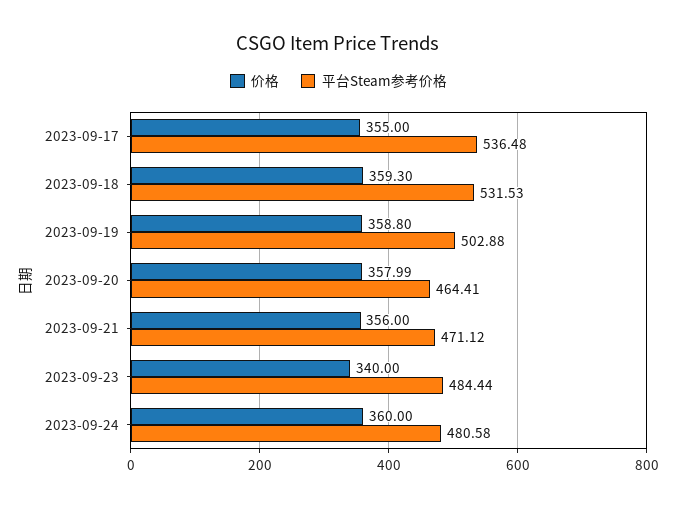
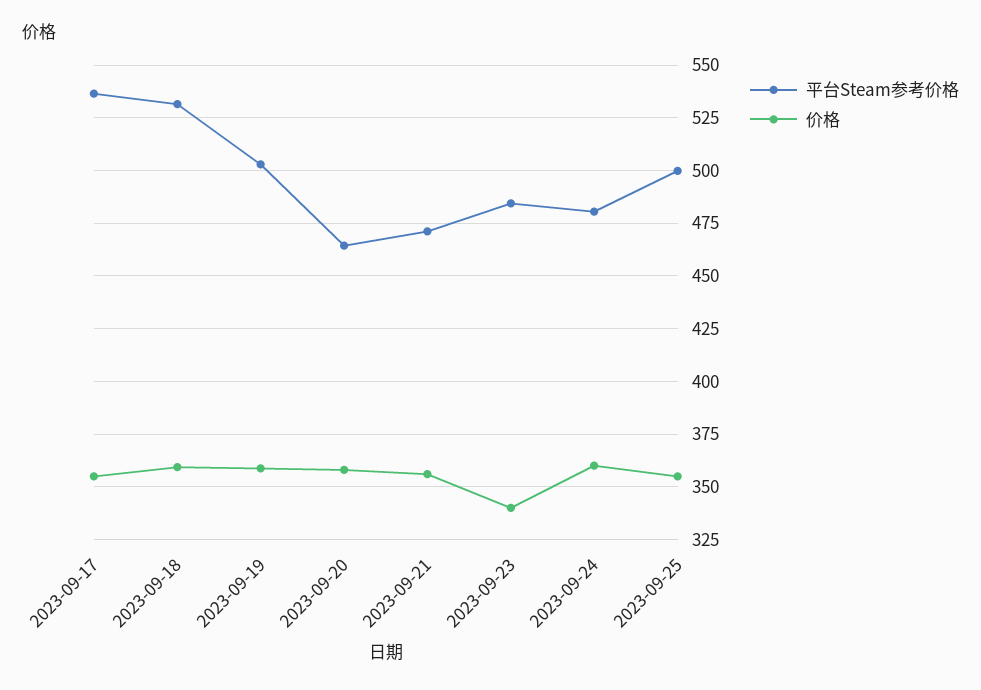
平台Steam参考价格, 2023-09-25: none -> 500
价格, 2023-09-25: none -> 355

